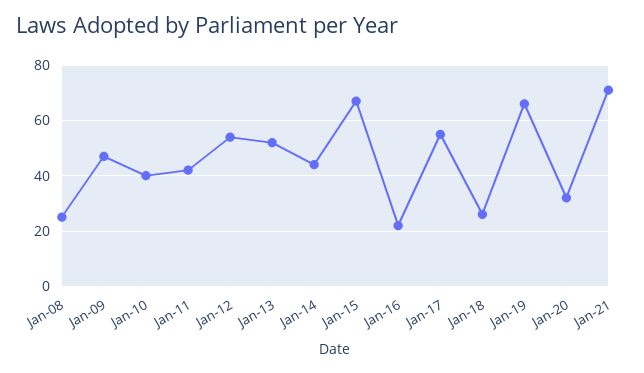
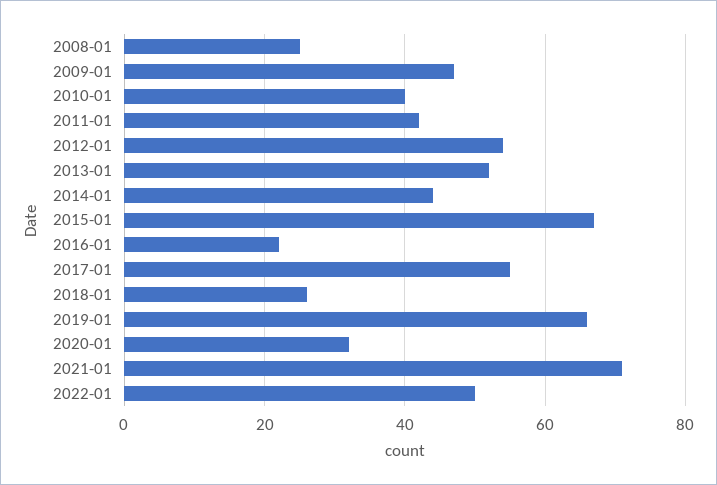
2022-01: none -> 50

